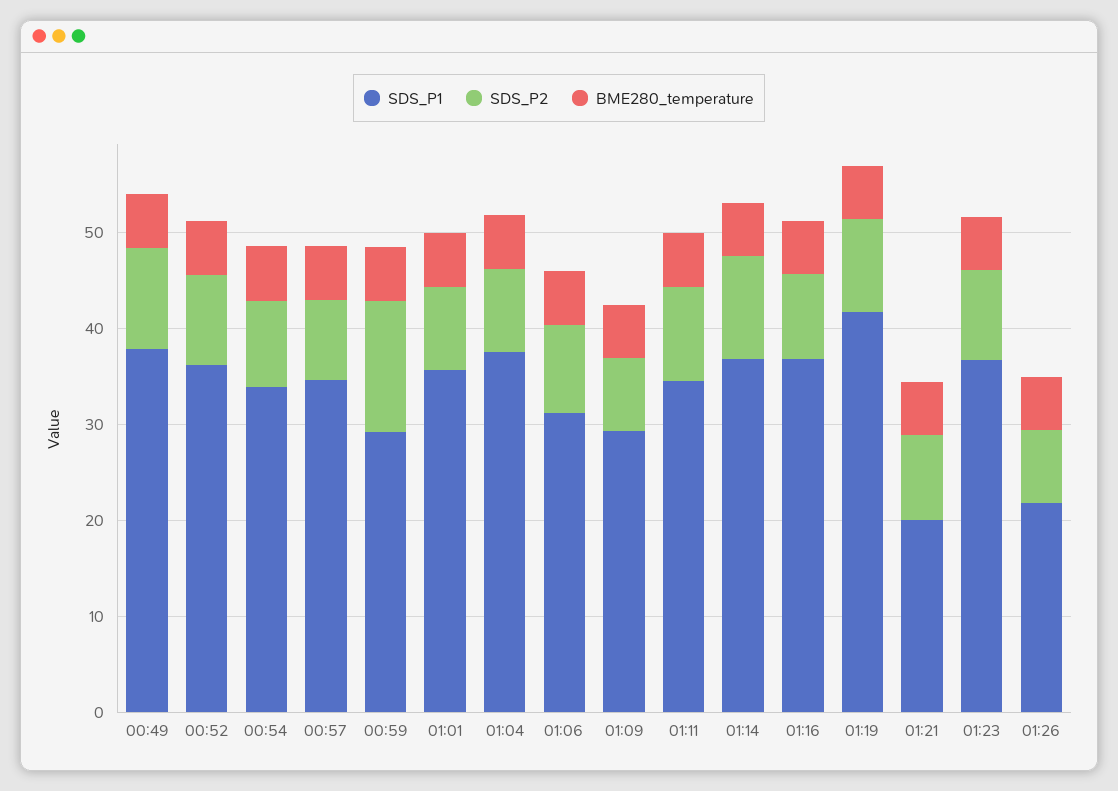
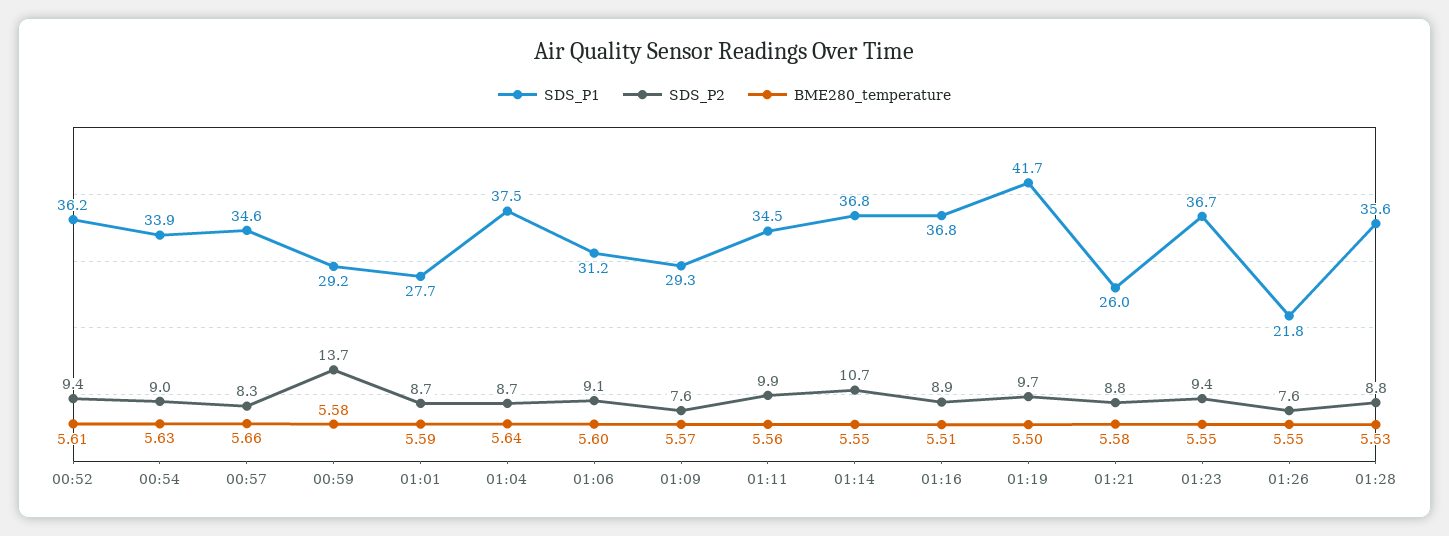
SDS_P1, 00:49: 38 -> none
SDS_P2, 00:49: 10 -> none
BME280_temperature, 00:49: 6 -> none
SDS_P1, 01:01: 36 -> 27.7
SDS_P1, 01:21: 20 -> 26
SDS_P1, 01:28: none -> 35.6
SDS_P2, 01:28: none -> 8.8
BME280_temperature, 01:28: none -> 5.53

